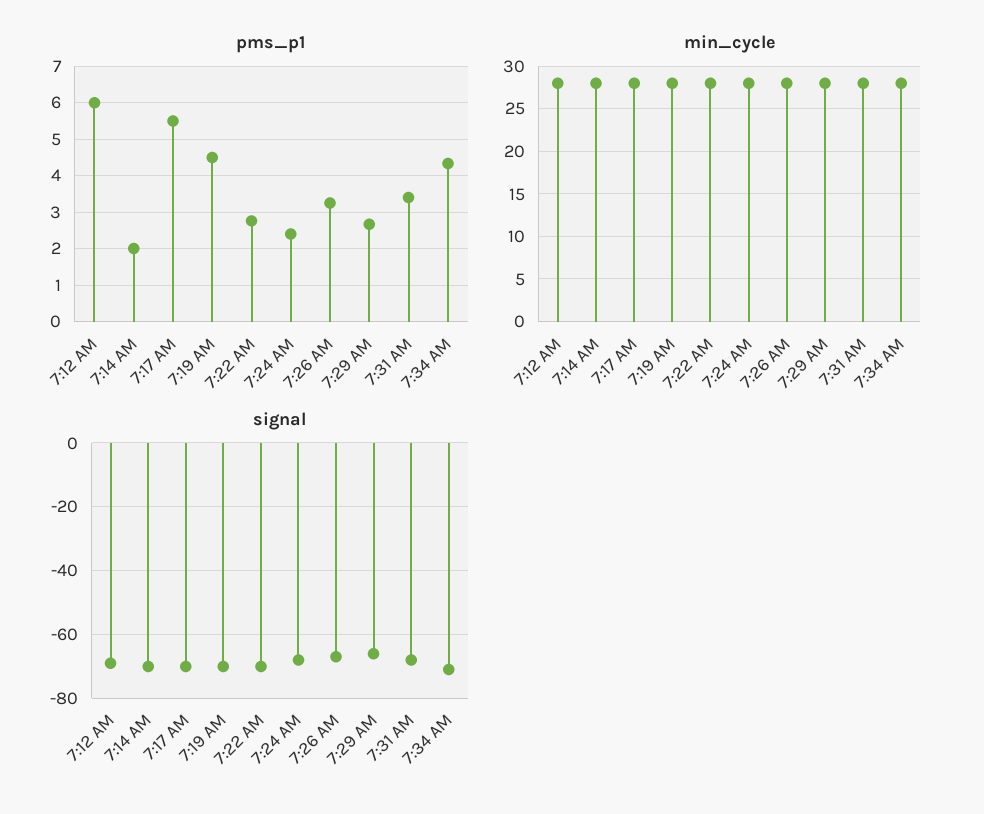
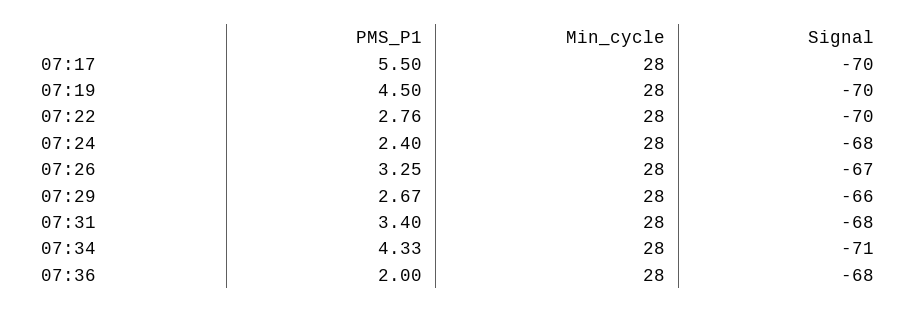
pms_p1, 7:12 AM: 6 -> none
pms_p1, 7:14 AM: 2 -> none
min_cycle, 7:12 AM: 28 -> none
min_cycle, 7:14 AM: 28 -> none
signal, 7:12 AM: -70 -> none
signal, 7:14 AM: -70 -> none
pms_p1, 07:36: none -> 2
min_cycle, 07:36: none -> 28
signal, 07:36: none -> -68

